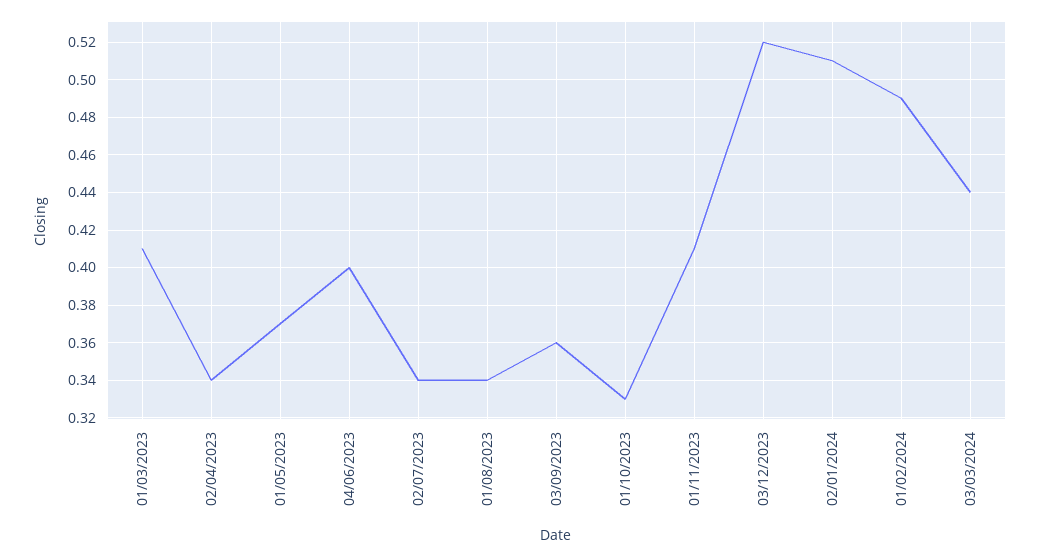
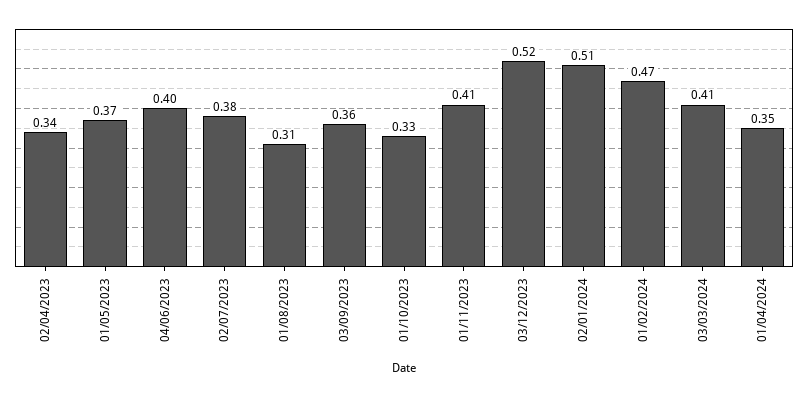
01/03/2023: 0.41 -> none
02/07/2023: 0.34 -> 0.38
01/08/2023: 0.34 -> 0.31
01/02/2024: 0.49 -> 0.47
03/03/2024: 0.44 -> 0.41
01/04/2024: none -> 0.35

